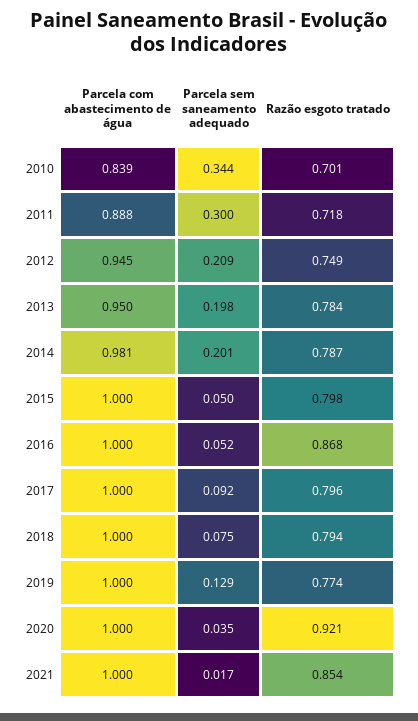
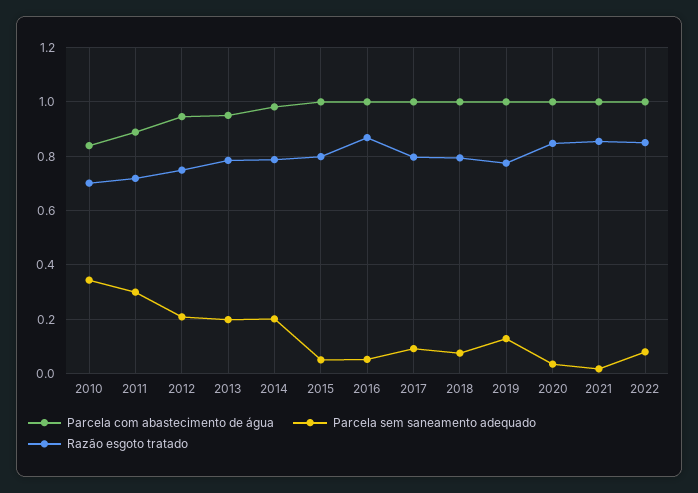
Razão esgoto tratado, 2020: 0.921 -> 0.85
Parcela com abastecimento de água, 2022: none -> 1
Parcela sem saneamento adequado, 2022: none -> 0.075
Razão esgoto tratado, 2022: none -> 0.85

